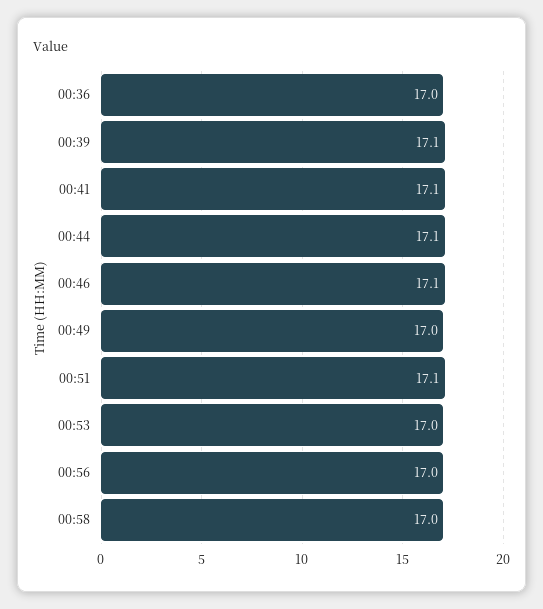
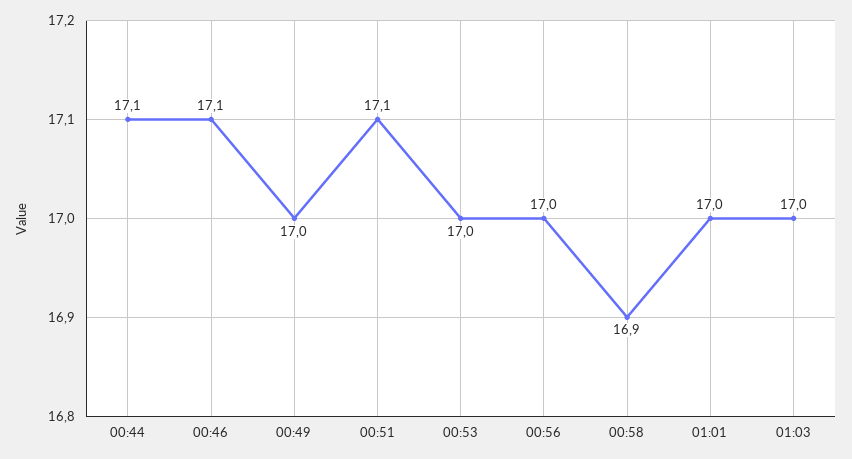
00:36: 17 -> none
00:39: 17.1 -> none
00:41: 17.1 -> none
00:58: 17 -> 16.9
01:01: none -> 17
01:03: none -> 17

